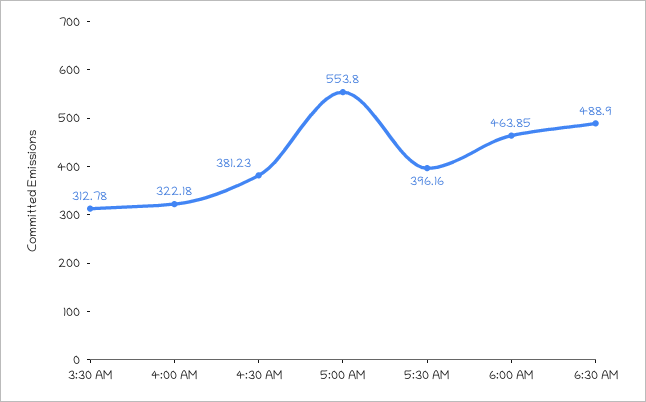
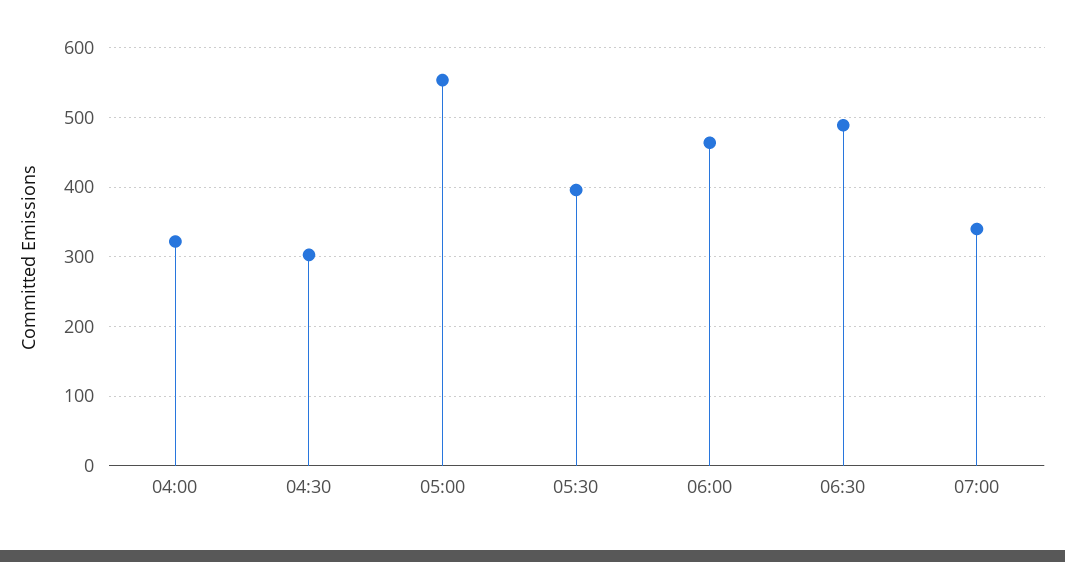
3:30 AM: 312.78 -> none
4:30 AM: 381.23 -> 300
07:00: none -> 340

